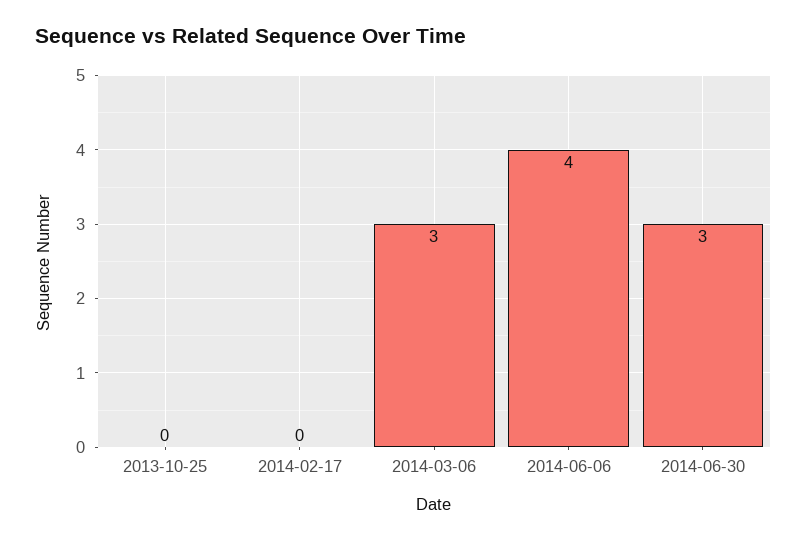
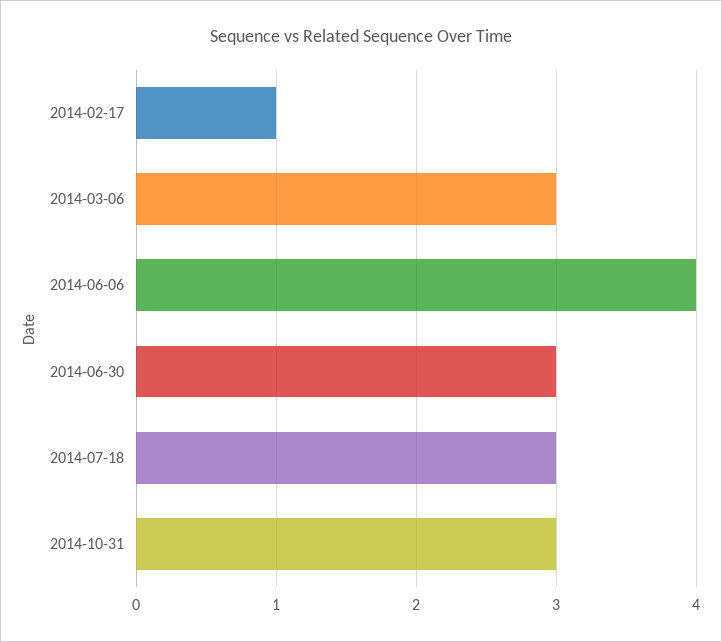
2013-10-25: 0 -> none
2014-02-17: 0 -> 1
2014-07-18: none -> 3
2014-10-31: none -> 3

